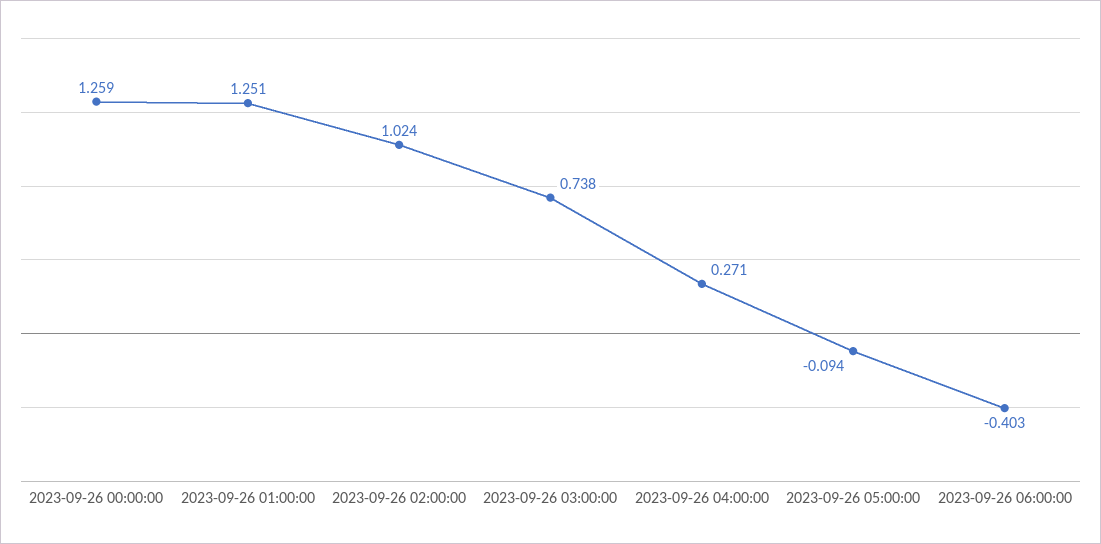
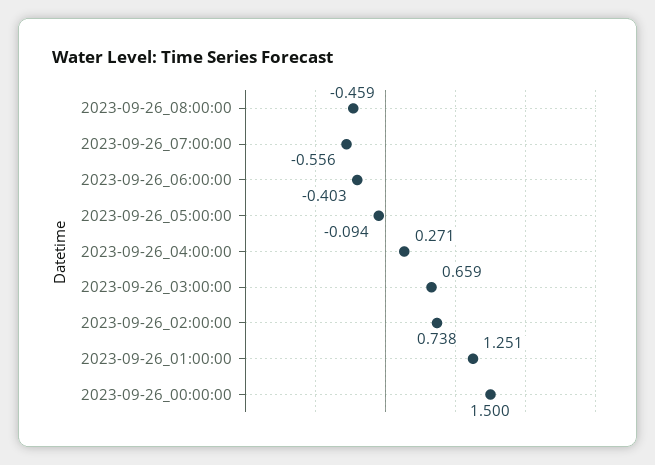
2023-09-26 00:00:00: 1.259 -> 1.5
2023-09-26 02:00:00: 1.024 -> 0.738
2023-09-26 03:00:00: 0.738 -> 0.659
2023-09-26_08:00:00: none -> -0.459
2023-09-26_07:00:00: none -> -0.556

